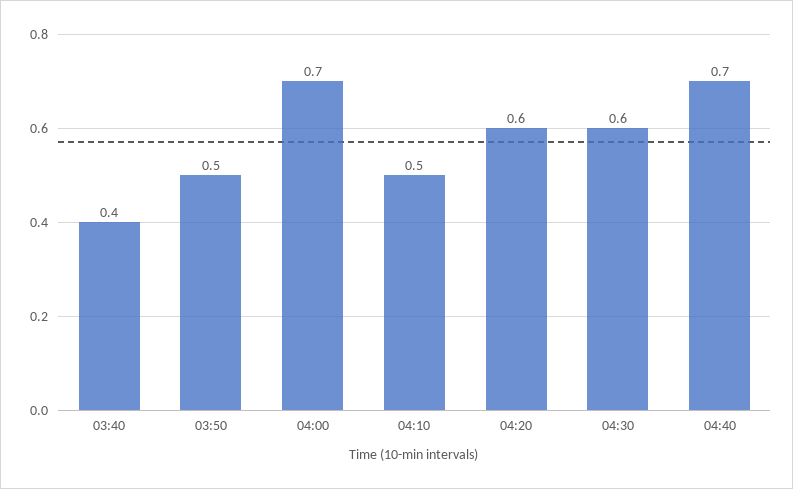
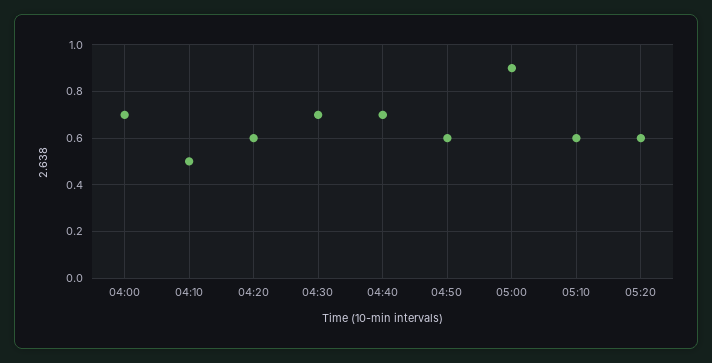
03:40: 0.4 -> none
03:50: 0.5 -> none
04:30: 0.6 -> 0.7
04:50: none -> 0.6
05:00: none -> 0.9
05:10: none -> 0.6
05:20: none -> 0.6

